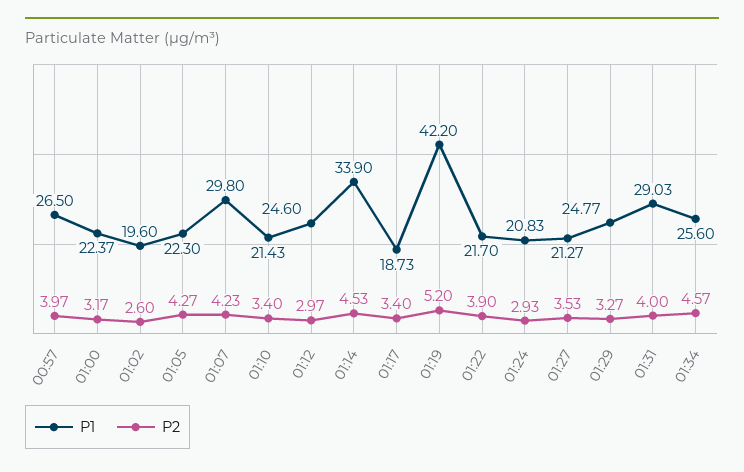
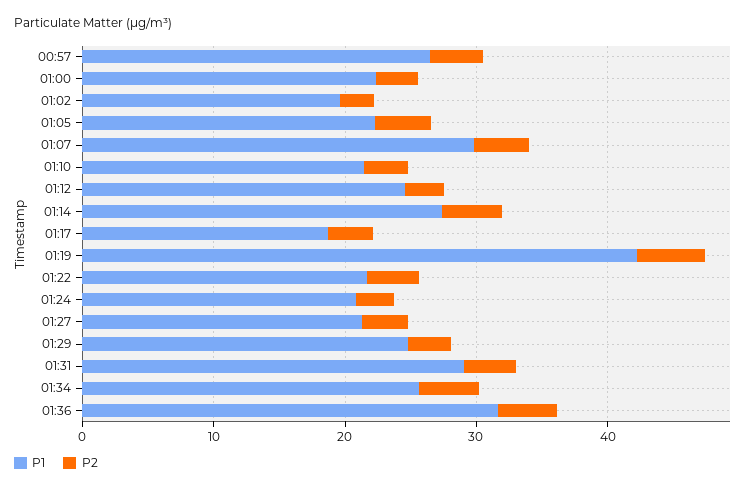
P1, 01:14: 33.9 -> 28
P1, 01:36: none -> 32
P2, 01:36: none -> 4

